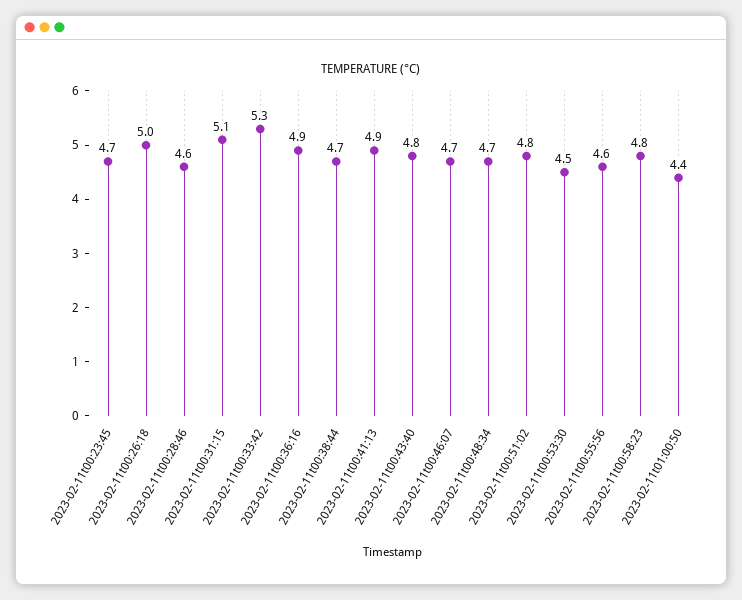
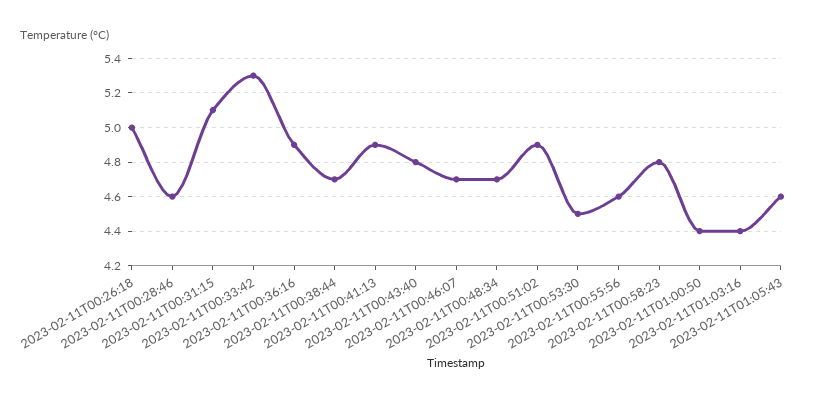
2023-02-11t00:23:45: 4.7 -> none
2023-02-11t00:51:02: 4.8 -> 4.9
2023-02-11T01:03:16: none -> 4.4
2023-02-11T01:05:43: none -> 4.6

